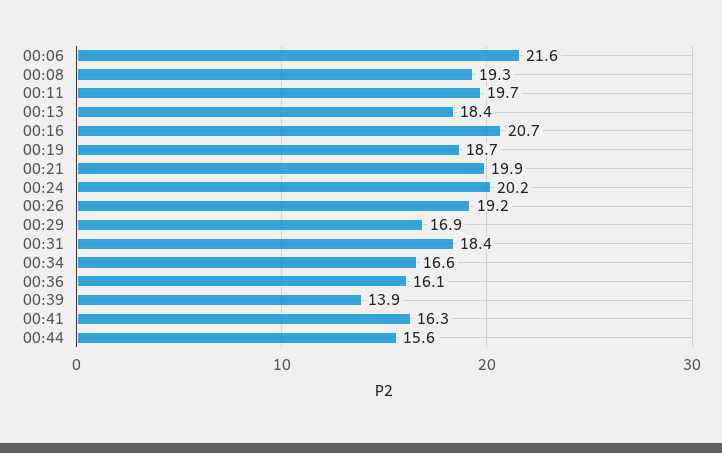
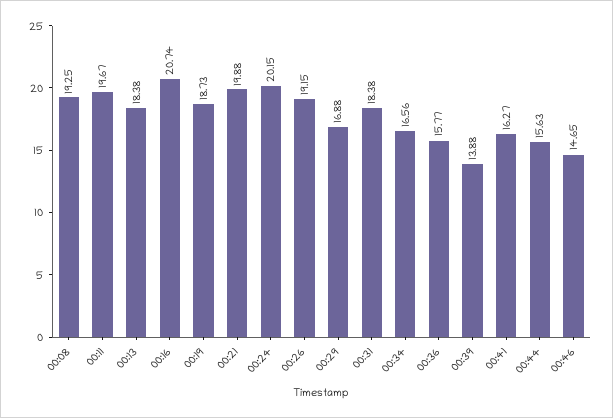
00:06: 21.6 -> none
00:36: 16.1 -> 15.77
00:46: none -> 14.65

